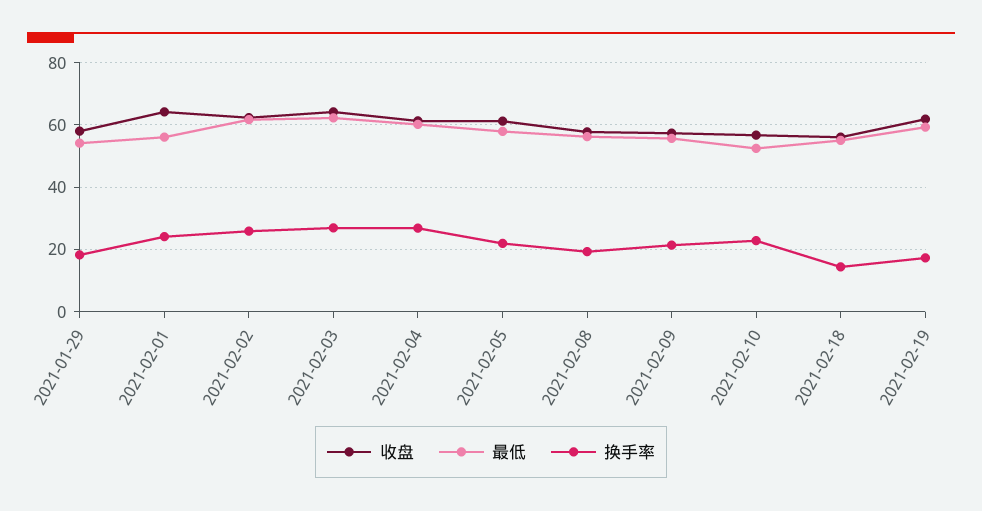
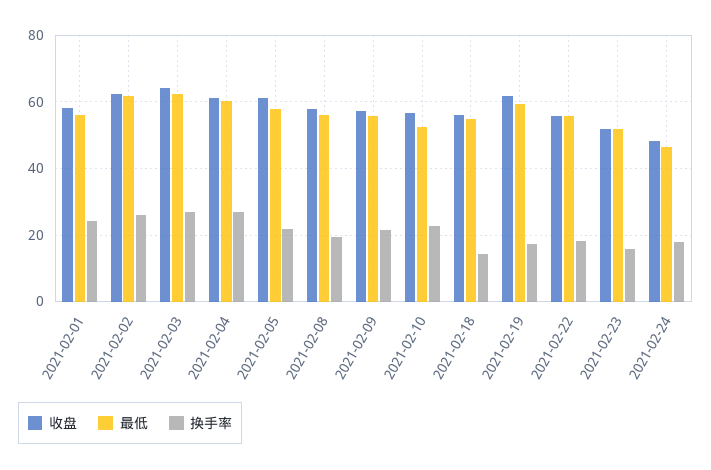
收盘, 2021-01-29: 58 -> none
最低, 2021-01-29: 54 -> none
换手率, 2021-01-29: 18 -> none
收盘, 2021-02-01: 64 -> 58
收盘, 2021-02-22: none -> 56
最低, 2021-02-22: none -> 56
换手率, 2021-02-22: none -> 18
收盘, 2021-02-23: none -> 52
最低, 2021-02-23: none -> 52
换手率, 2021-02-23: none -> 16
收盘, 2021-02-24: none -> 48
最低, 2021-02-24: none -> 46
换手率, 2021-02-24: none -> 18

